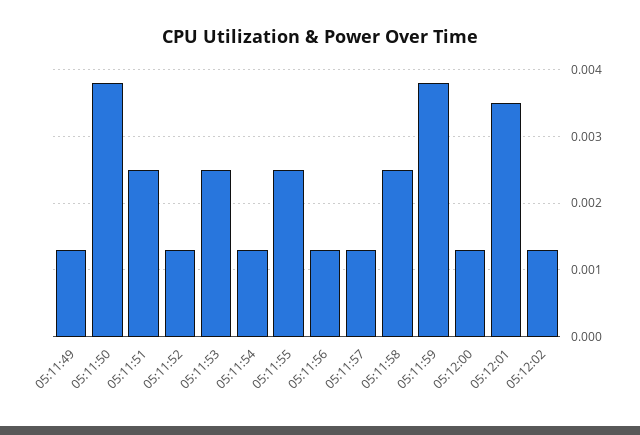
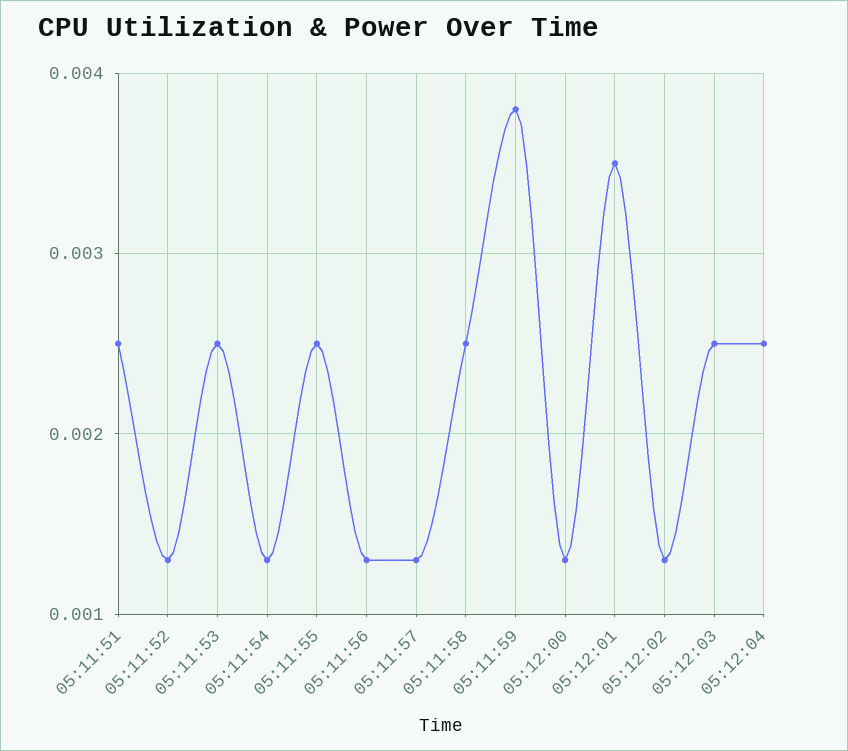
05:11:49: 0.0013 -> none
05:11:50: 0.0038 -> none
05:12:03: none -> 0.0025
05:12:04: none -> 0.0025

